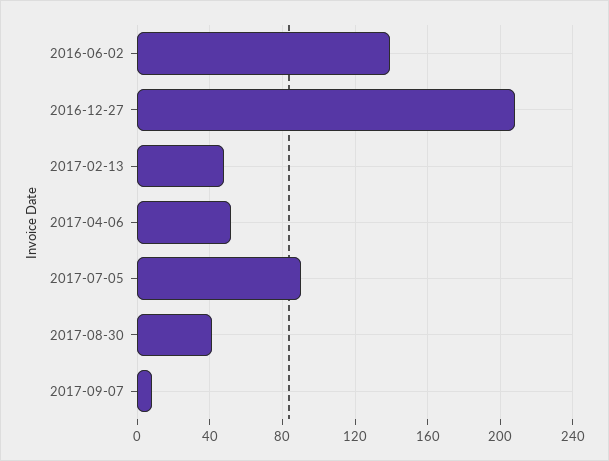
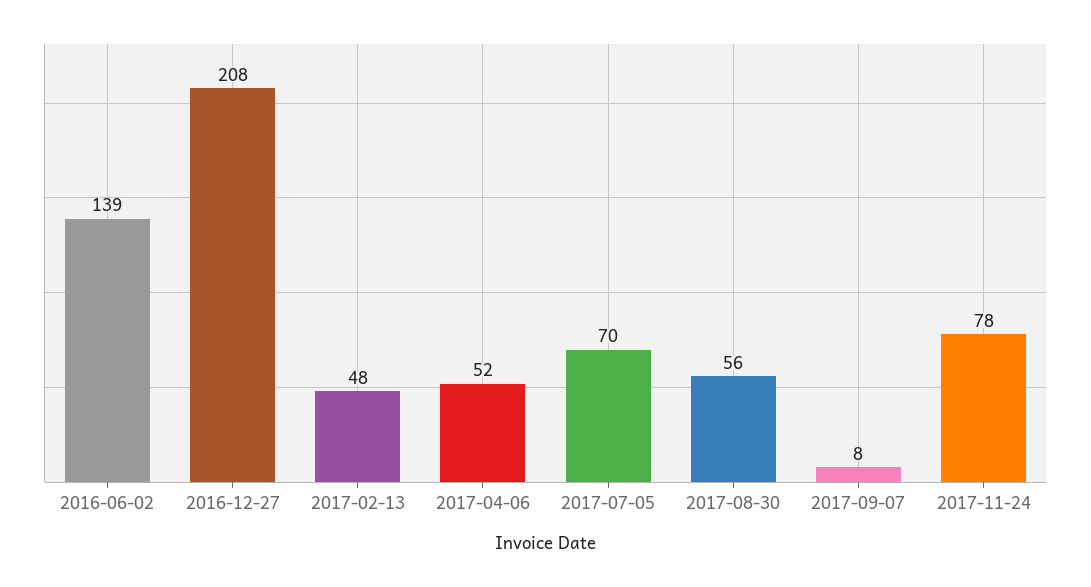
2017-07-05: 90 -> 70
2017-08-30: 40 -> 56
2017-11-24: none -> 78

